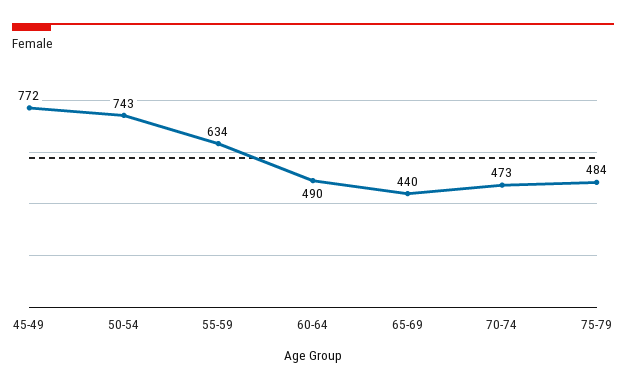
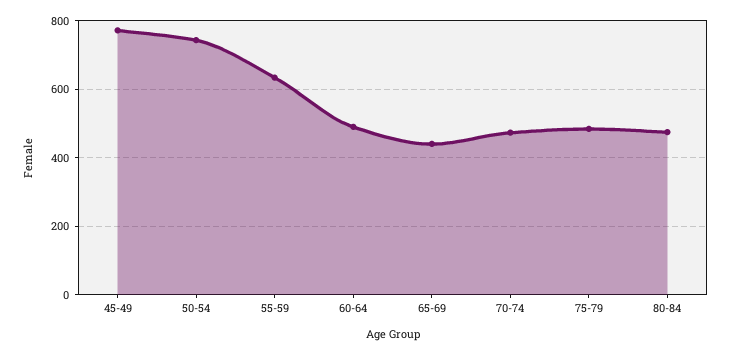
80-84: none -> 480

